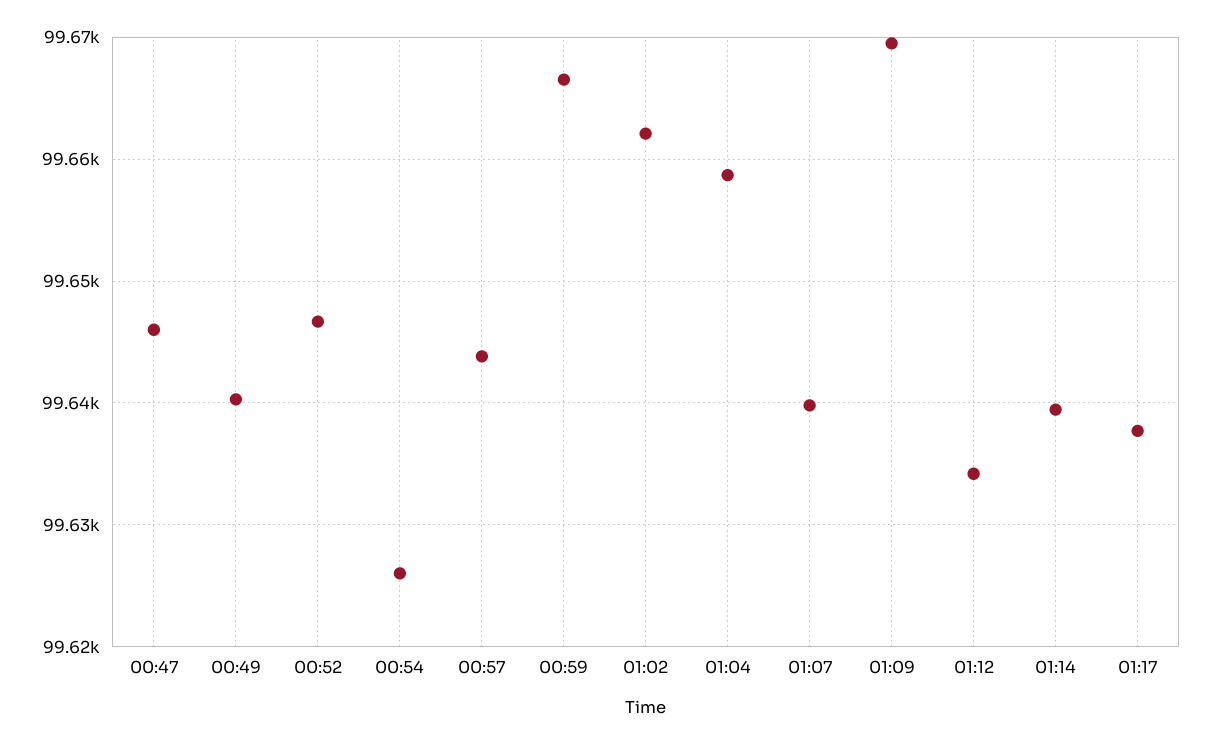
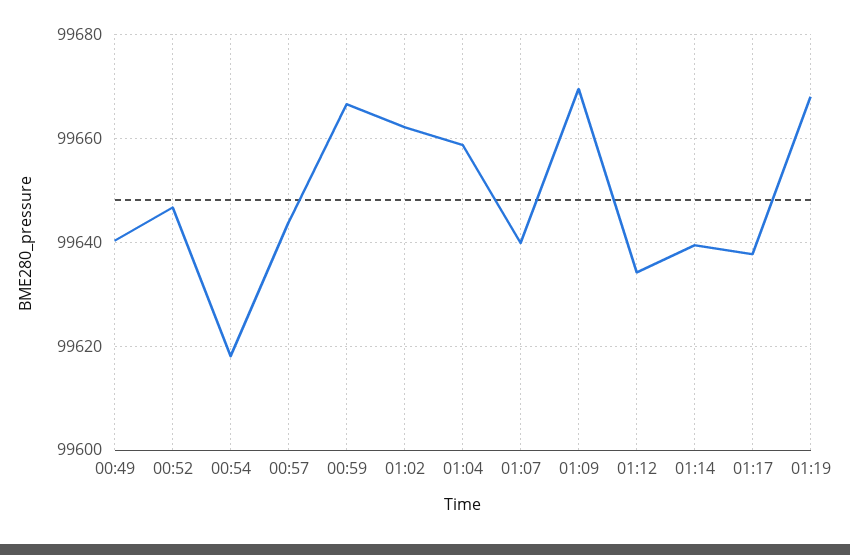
00:47: 99646 -> none
00:54: 99626 -> 99618
01:19: none -> 99668

